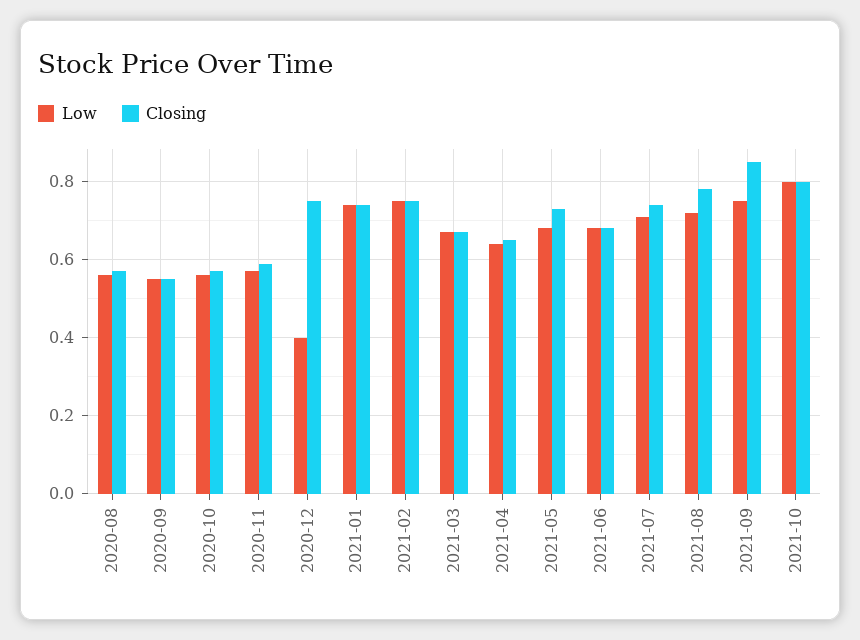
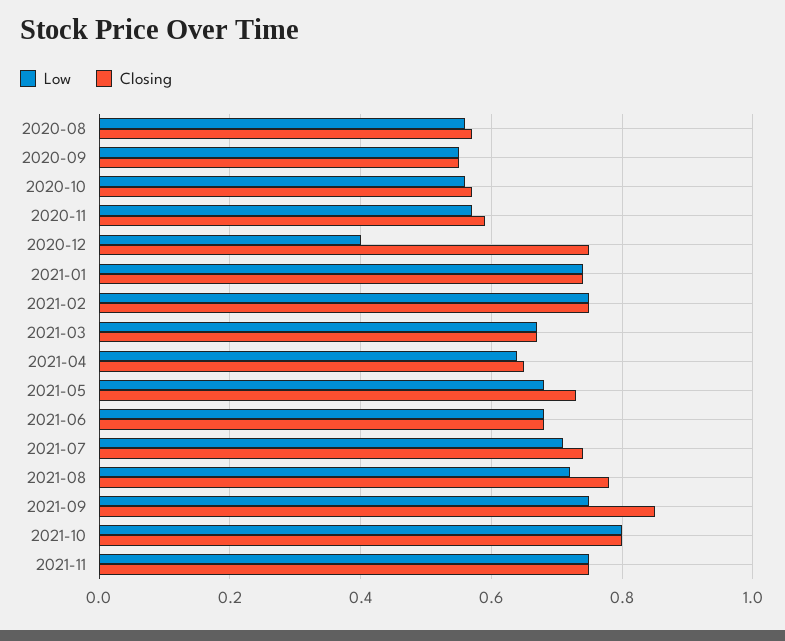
Low, 2021-11: none -> 0.75
Closing, 2021-11: none -> 0.75

